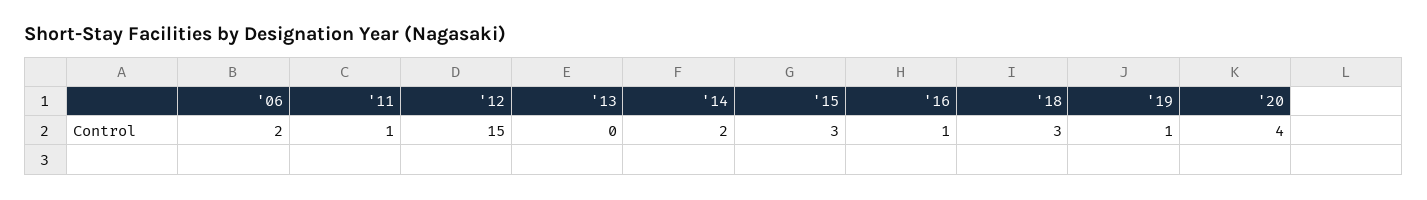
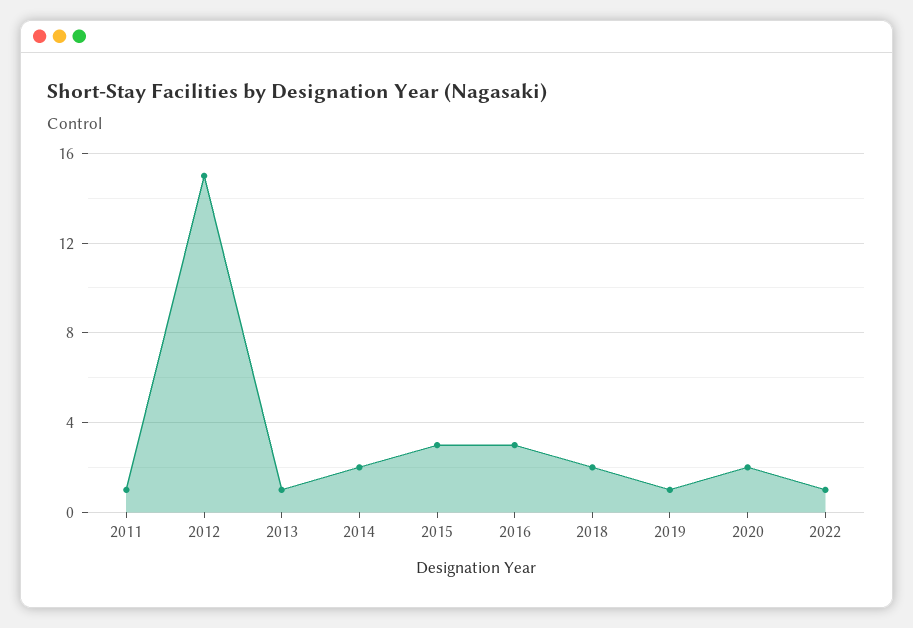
'06: 2 -> none
'13: 0 -> 1
'16: 1 -> 3
'18: 3 -> 2
'20: 4 -> 2
2022: none -> 1

